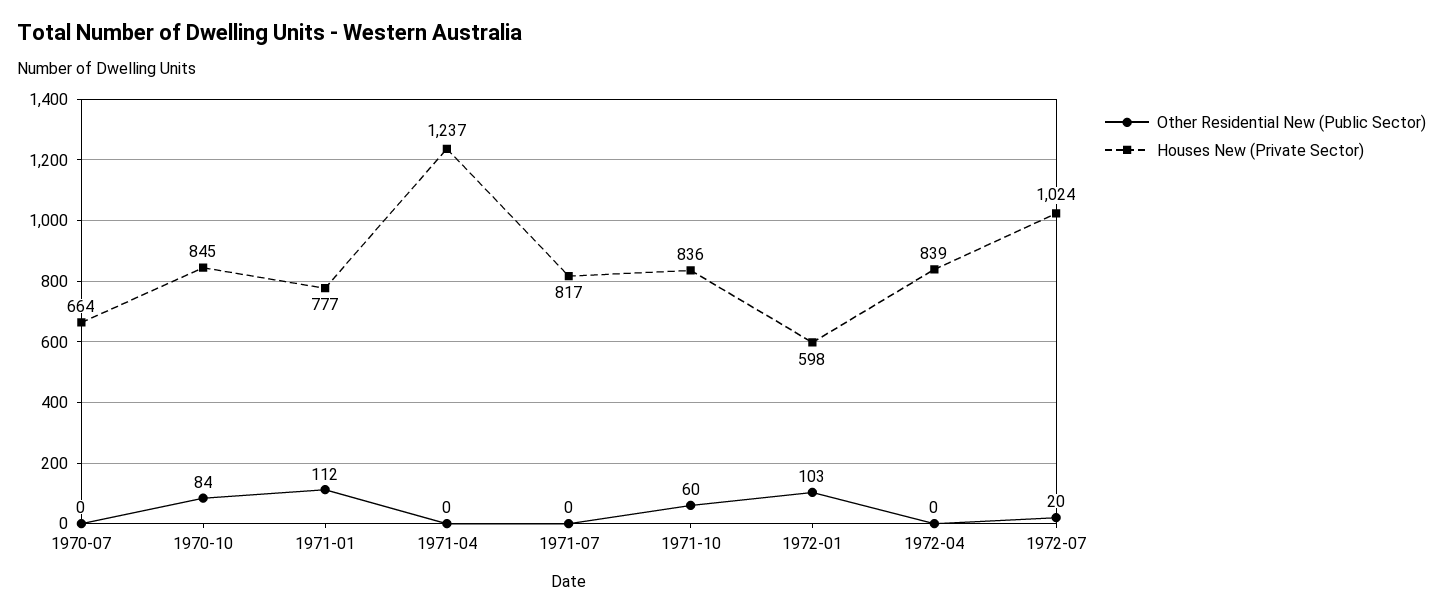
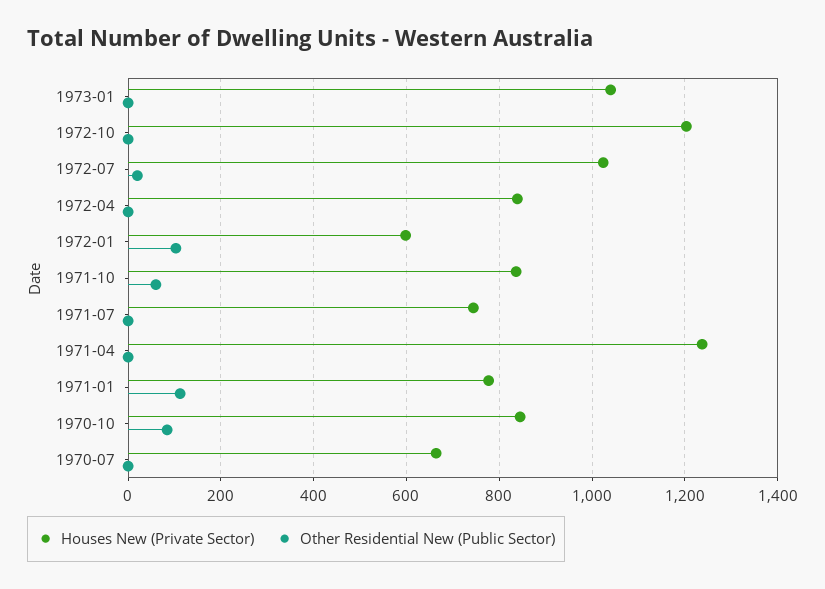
Houses New (Private Sector), 1971-07: 817 -> 740
Houses New (Private Sector), 1973-01: none -> 1040
Other Residential New (Public Sector), 1973-01: none -> 0
Houses New (Private Sector), 1972-10: none -> 1200
Other Residential New (Public Sector), 1972-10: none -> 0

